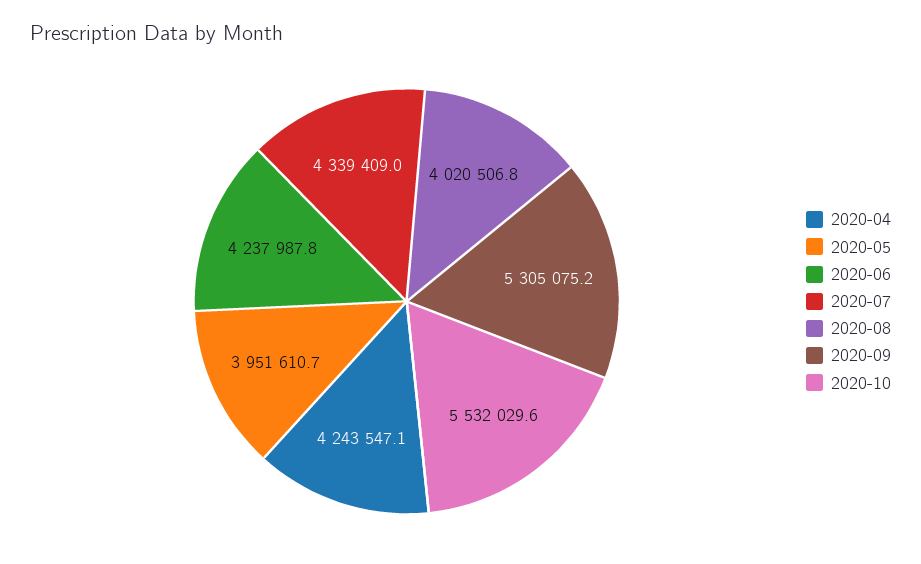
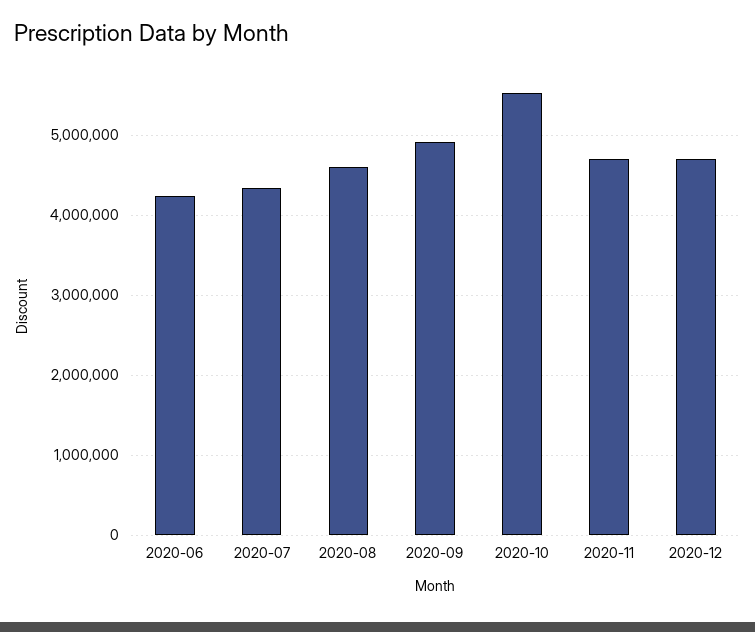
2020-04: 4243547.1 -> none
2020-05: 3951610.7 -> none
2020-08: 4020506.8 -> 4600000
2020-09: 5305075.2 -> 4900000
2020-11: none -> 4700000
2020-12: none -> 4700000

